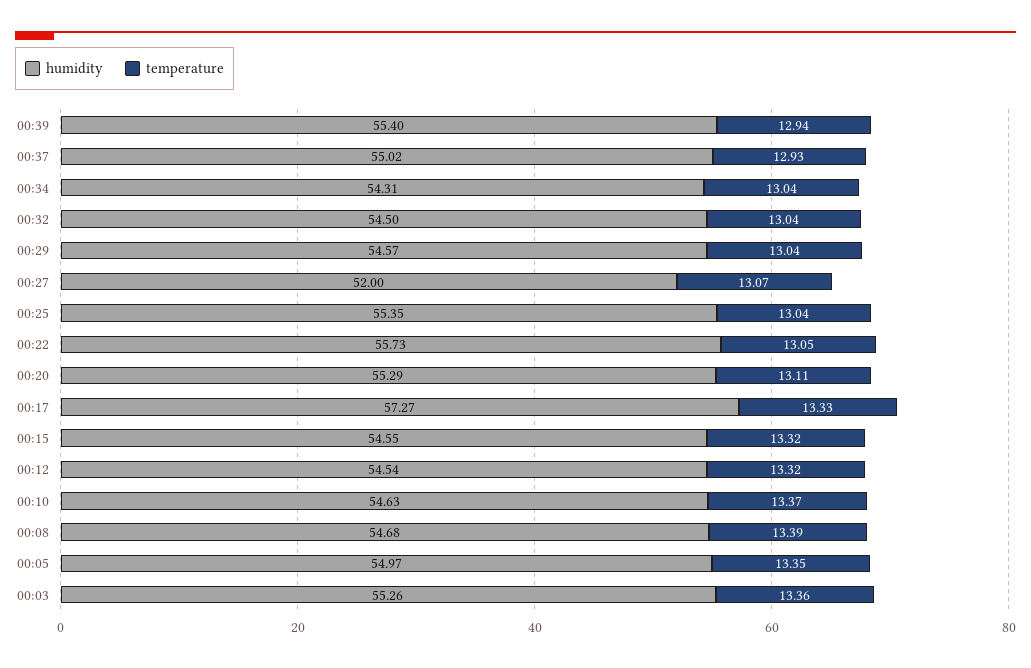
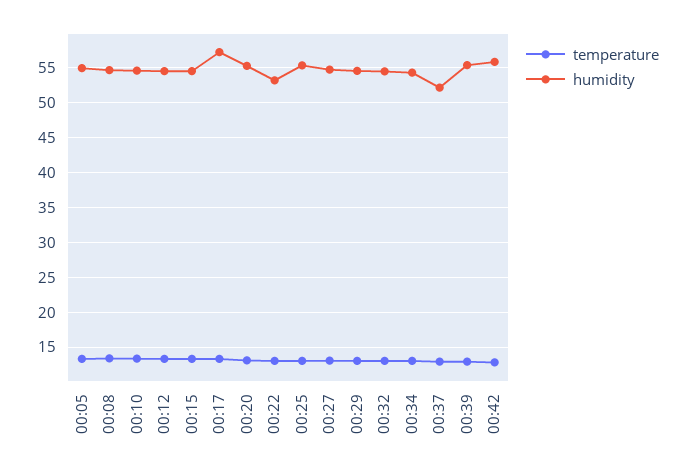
humidity, 00:37: 55.02 -> 52
humidity, 00:27: 52 -> 55
humidity, 00:22: 55.73 -> 53
humidity, 00:03: 55.26 -> none
temperature, 00:03: 13.36 -> none
temperature, 00:42: none -> 13
humidity, 00:42: none -> 56

